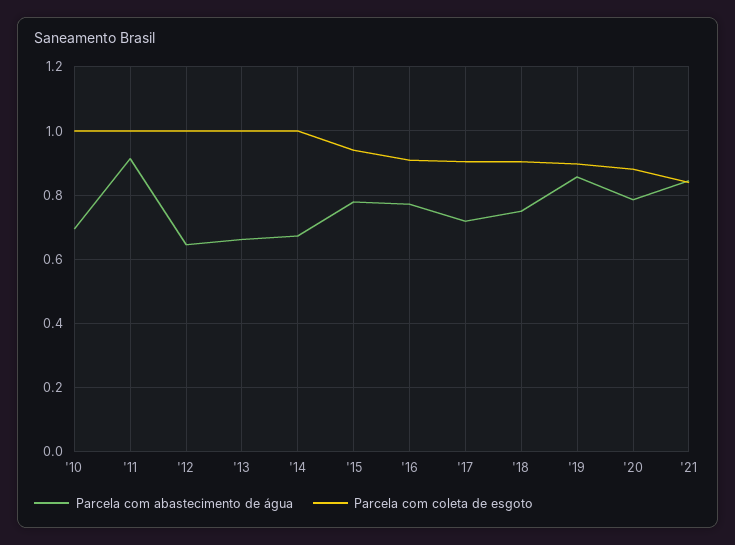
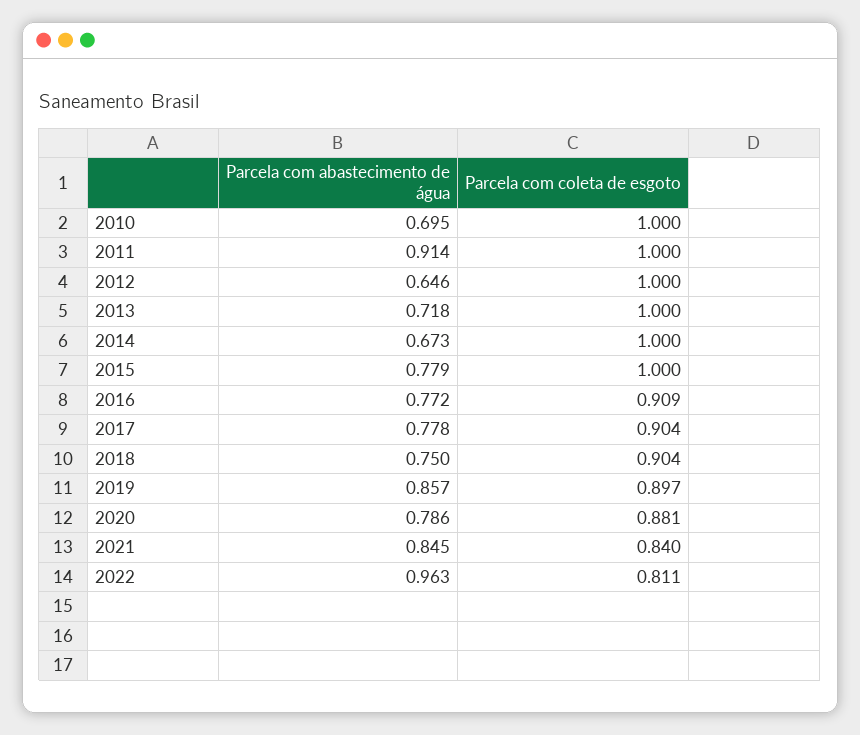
Parcela com abastecimento de água, '13: 0.66 -> 0.718
Parcela com coleta de esgoto, '15: 0.94 -> 1
Parcela com abastecimento de água, '17: 0.72 -> 0.778
Parcela com abastecimento de água, 2022: none -> 0.963
Parcela com coleta de esgoto, 2022: none -> 0.811

